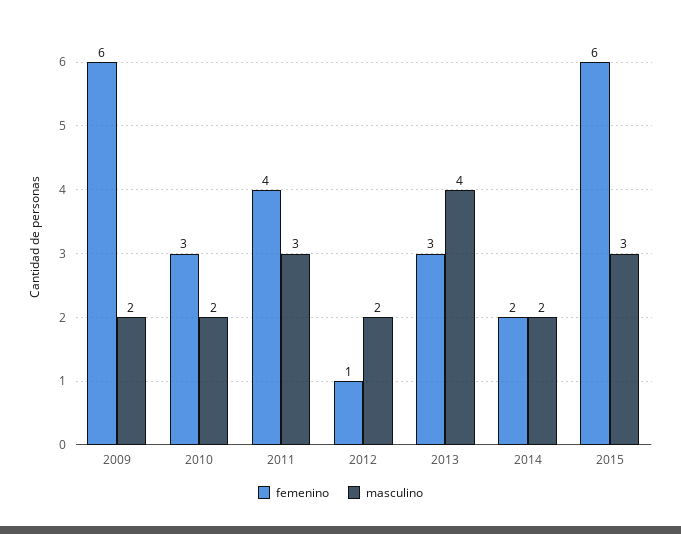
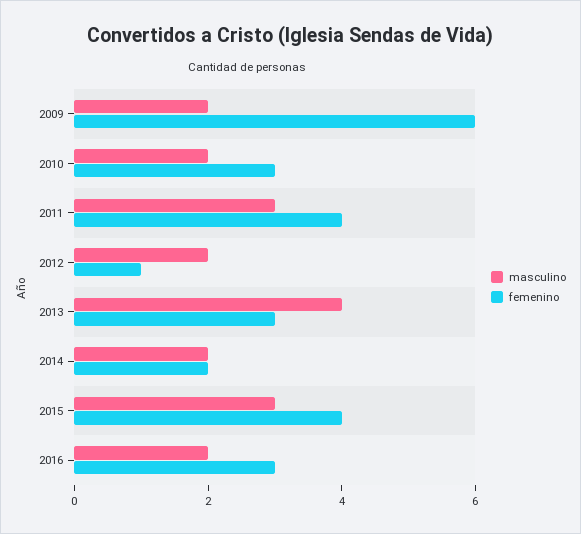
femenino, 2015: 6 -> 4
masculino, 2016: none -> 2
femenino, 2016: none -> 3

